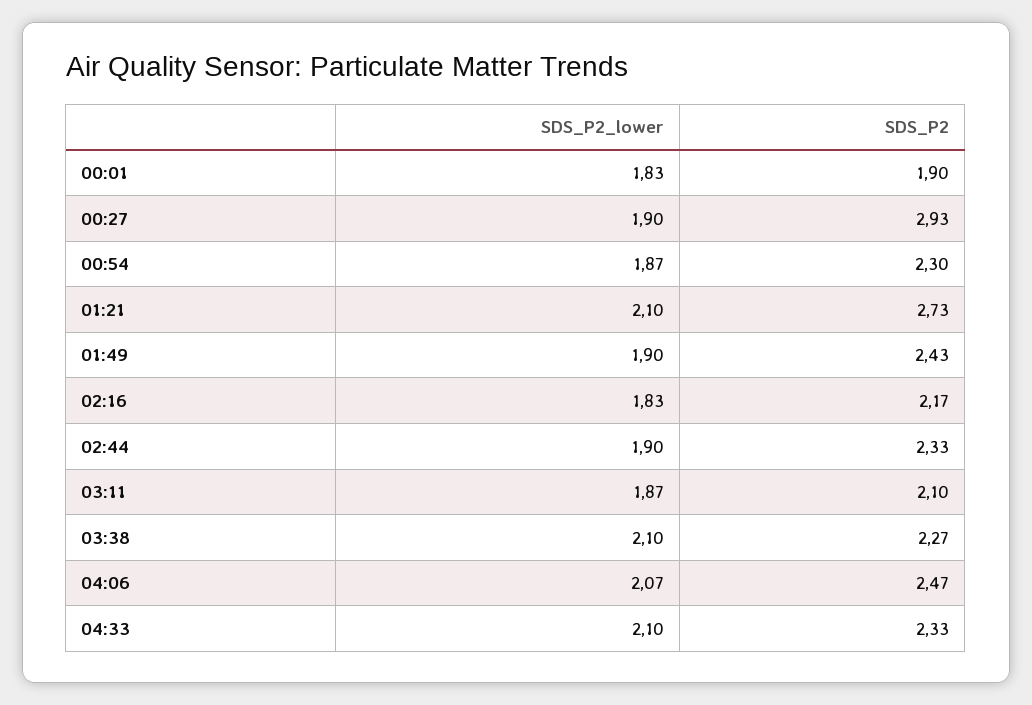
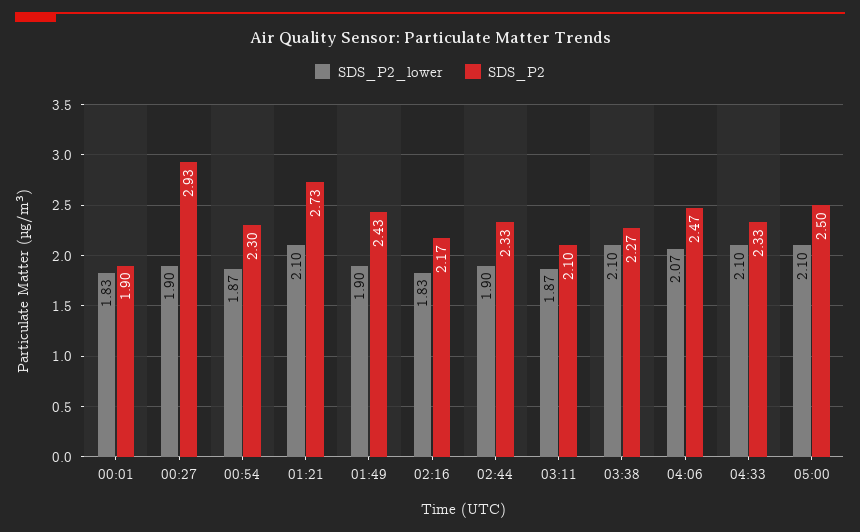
SDS_P2_lower, 05:00: none -> 2.1
SDS_P2, 05:00: none -> 2.5

